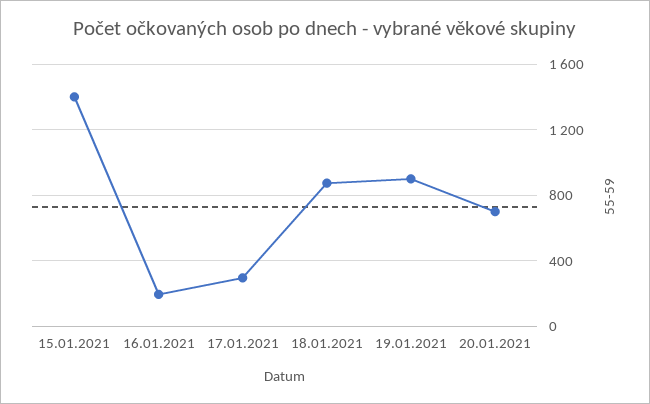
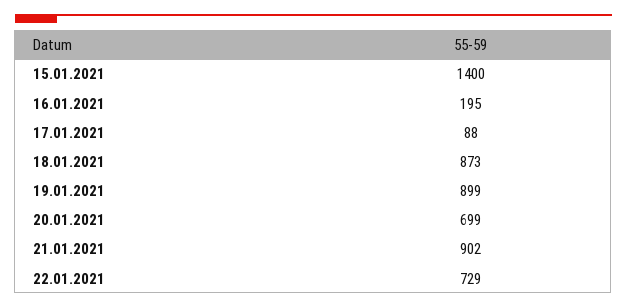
17.01.2021: 300 -> 88
21.01.2021: none -> 902
22.01.2021: none -> 729

